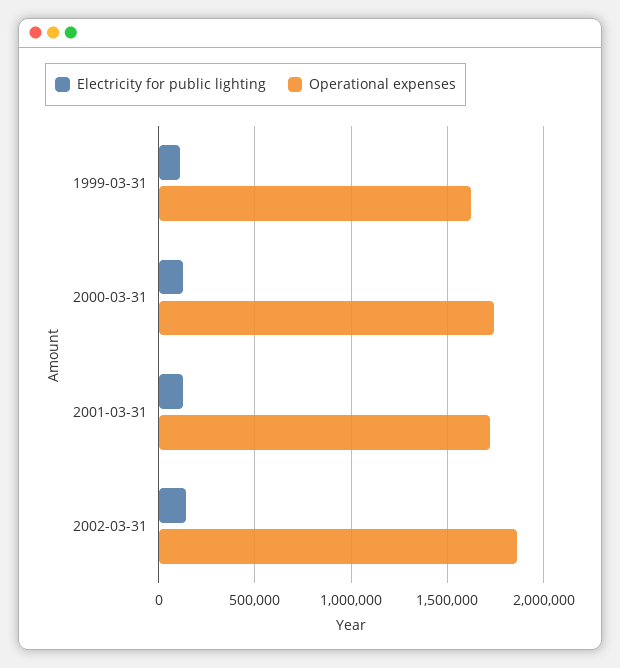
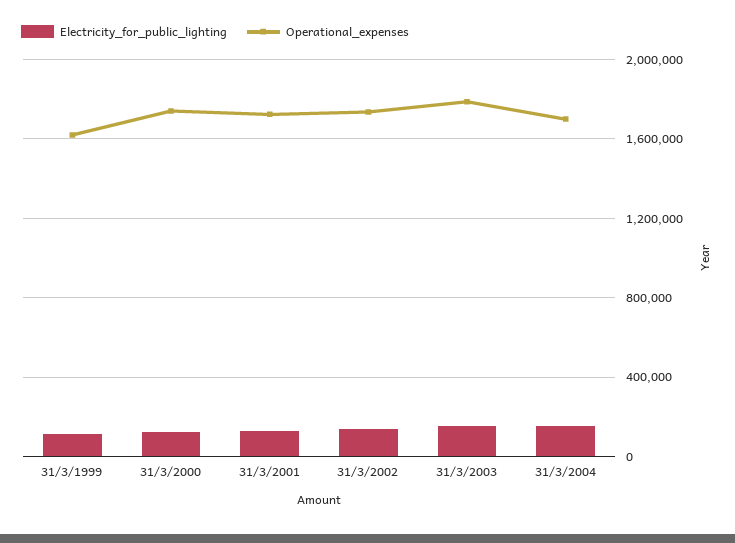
Operational expenses, 2002-03-31: 1850000 -> 1750000
Electricity for public lighting, 31/3/2003: none -> 150000
Operational expenses, 31/3/2003: none -> 1800000
Electricity for public lighting, 31/3/2004: none -> 150000
Operational expenses, 31/3/2004: none -> 1700000

